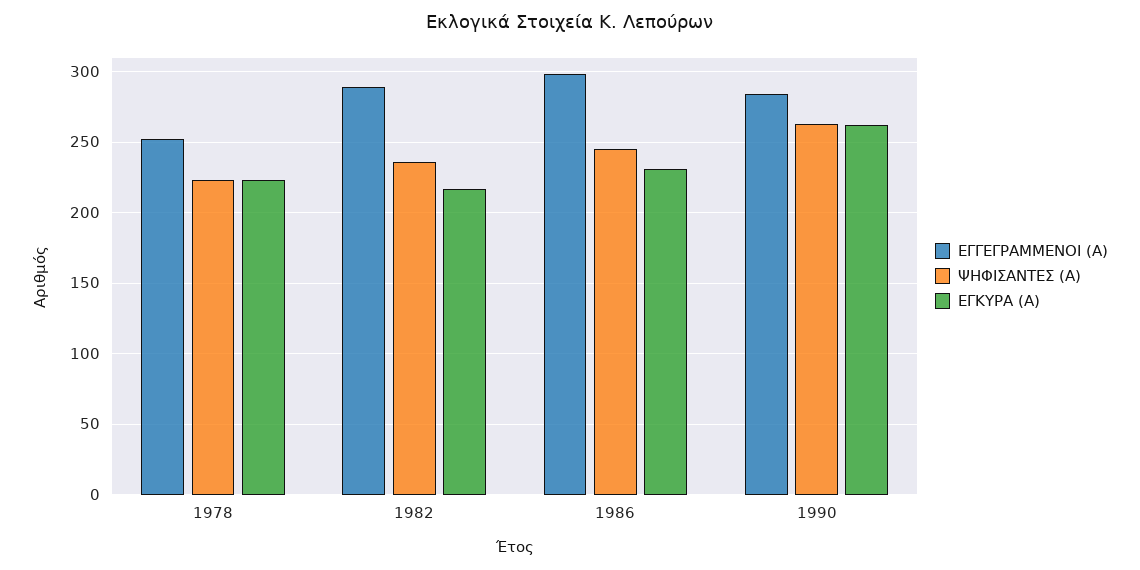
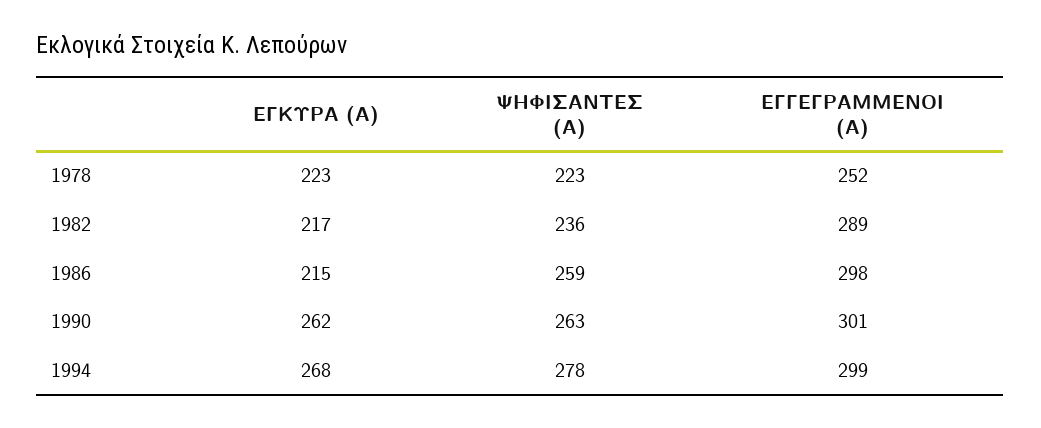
ΨΗΦΙΣΑΝΤΕΣ (Α), 1986: 245 -> 259
ΕΓΚΥΡΑ (Α), 1986: 230 -> 215
ΕΓΓΕΓΡΑΜΜΕΝΟΙ (Α), 1990: 285 -> 301
ΕΓΚΥΡΑ (Α), 1994: none -> 268
ΨΗΦΙΣΑΝΤΕΣ (Α), 1994: none -> 278
ΕΓΓΕΓΡΑΜΜΕΝΟΙ (Α), 1994: none -> 299

